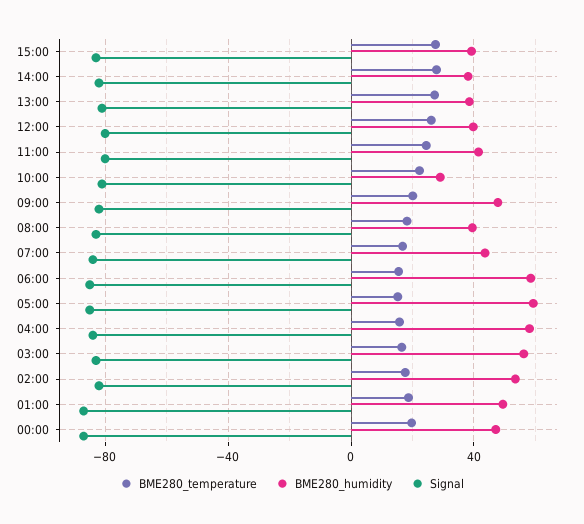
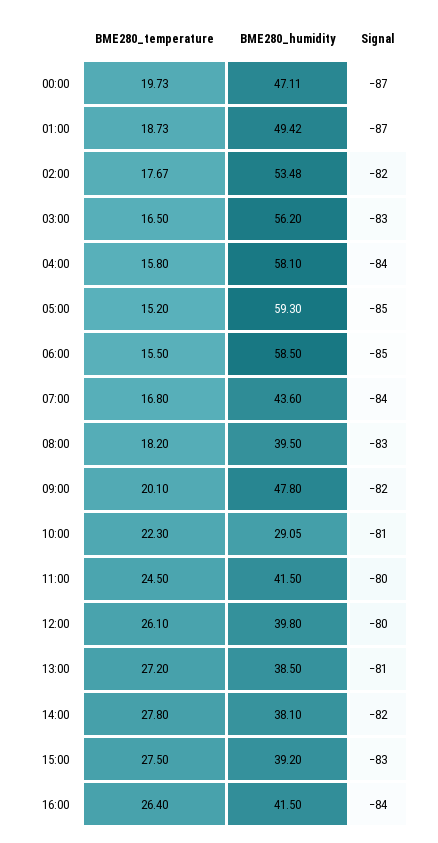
BME280_temperature, 16:00: none -> 26.4
BME280_humidity, 16:00: none -> 41.5
Signal, 16:00: none -> -84

